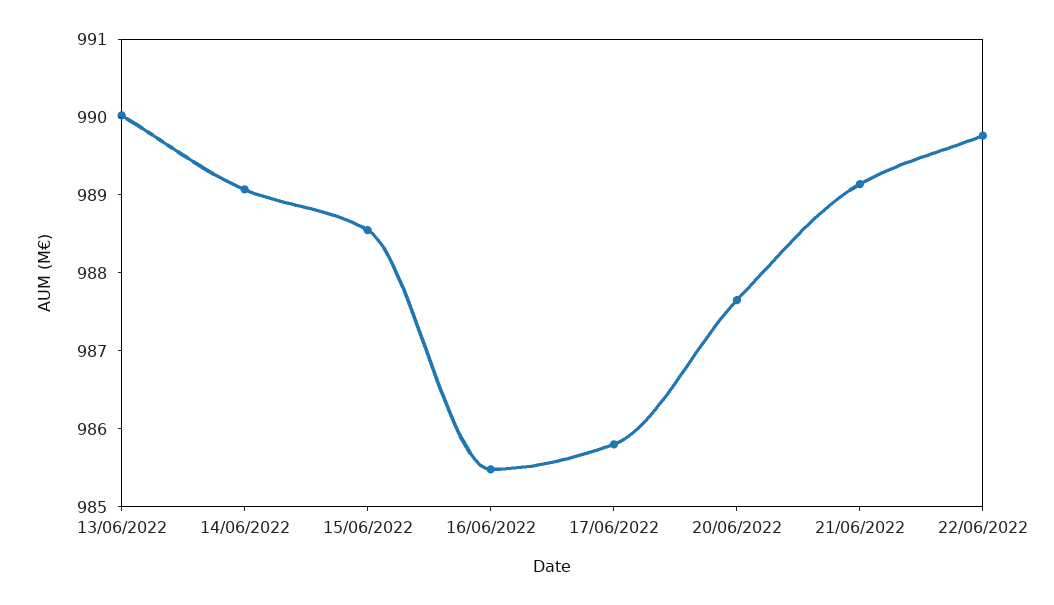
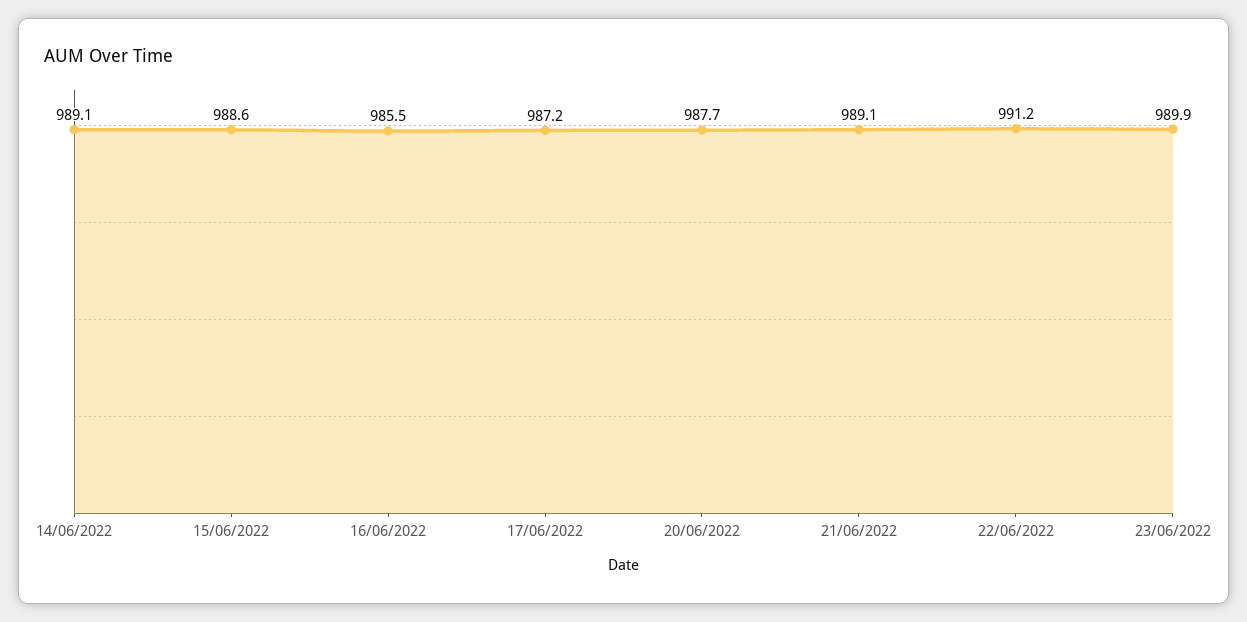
13/06/2022: 990 -> none
17/06/2022: 985.8 -> 987.2
22/06/2022: 989.8 -> 991.2
23/06/2022: none -> 989.9

